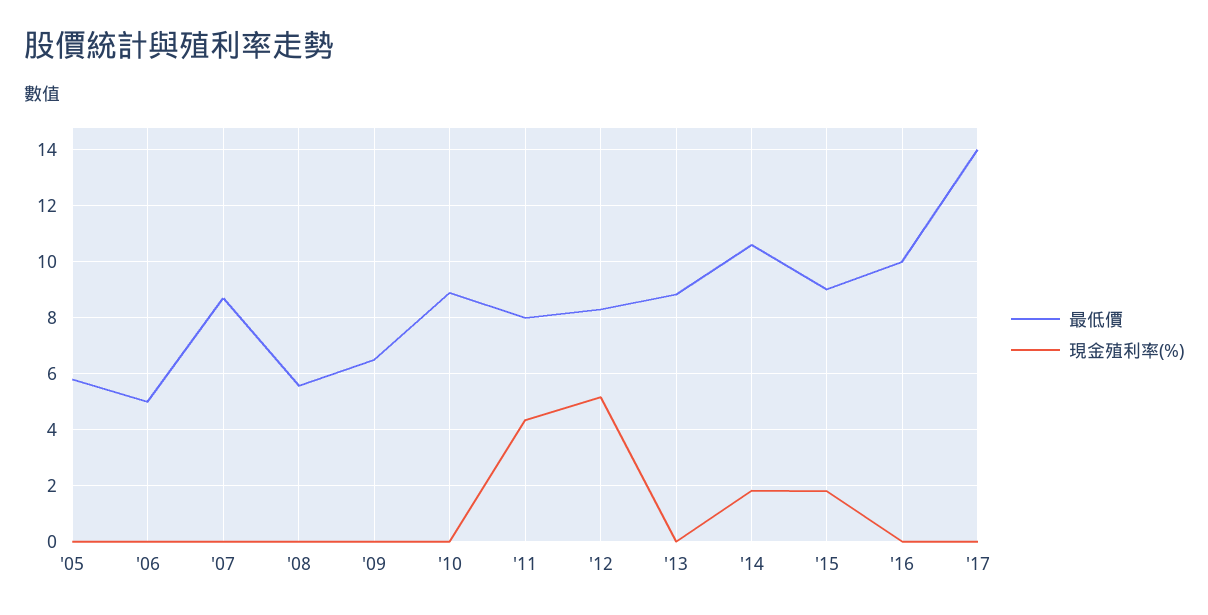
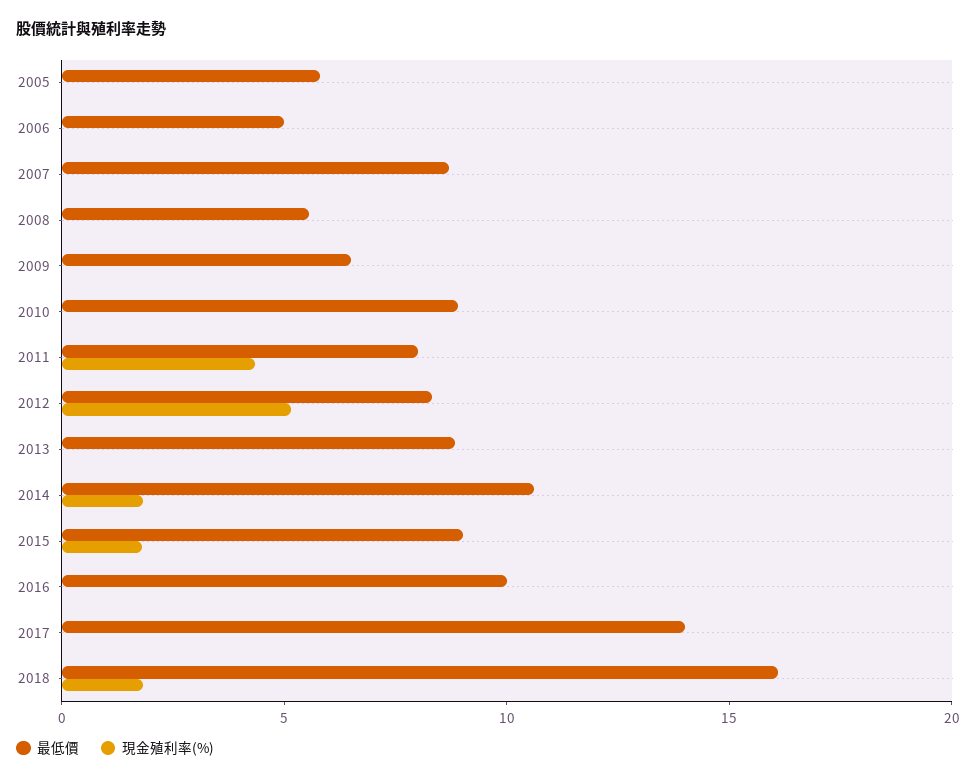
最低價, 2018: none -> 16
現金殖利率(%), 2018: none -> 2

